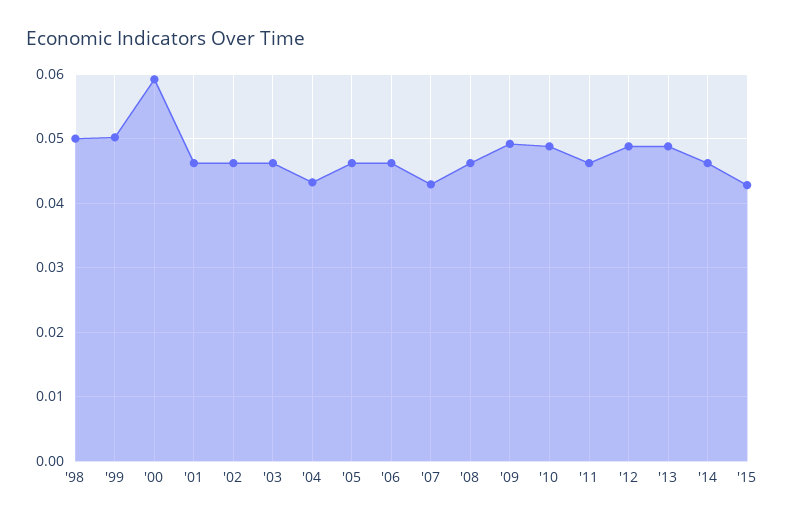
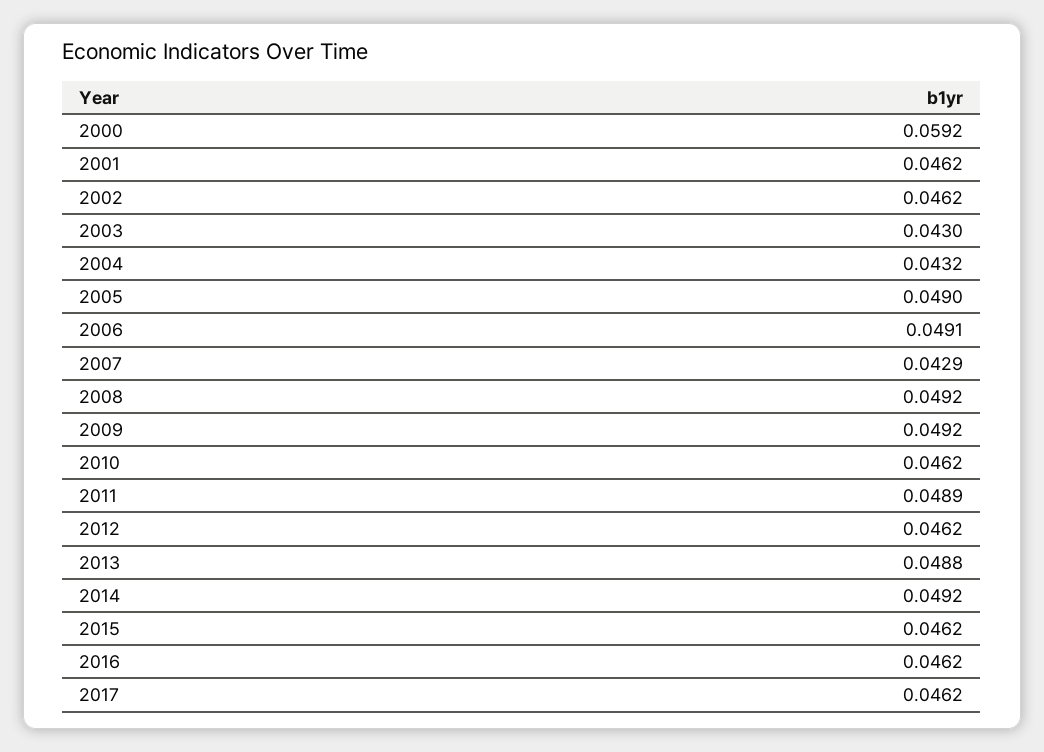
'98: 0.05 -> none
'99: 0.05 -> none
'03: 0.046 -> 0.043
'05: 0.046 -> 0.049
'06: 0.046 -> 0.0491
'08: 0.046 -> 0.0492
'10: 0.049 -> 0.0462
'11: 0.046 -> 0.0489
'12: 0.049 -> 0.0462
'14: 0.046 -> 0.0492
'15: 0.043 -> 0.0462
2016: none -> 0.0462
2017: none -> 0.0462

